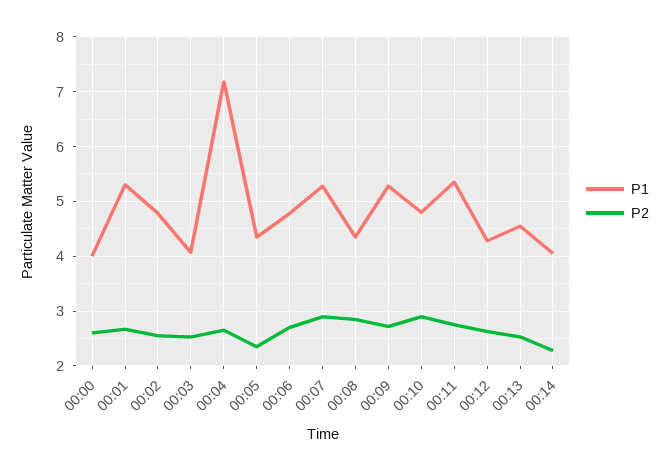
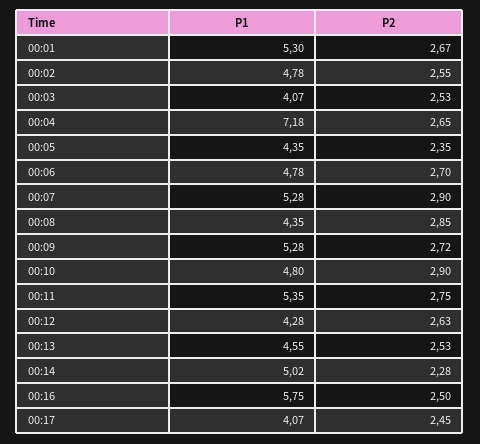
P1, 00:00: 4 -> none
P2, 00:00: 2.6 -> none
P1, 00:14: 4 -> 5.02
P1, 00:16: none -> 5.75
P2, 00:16: none -> 2.5
P1, 00:17: none -> 4.07
P2, 00:17: none -> 2.45

